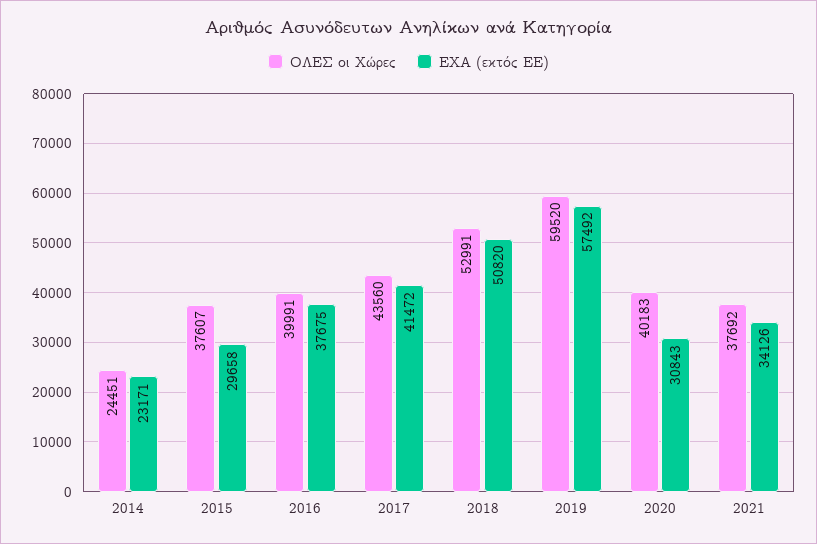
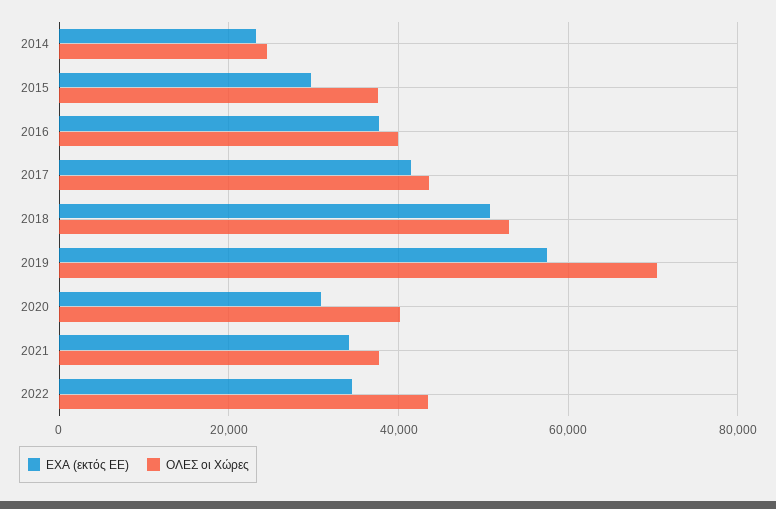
ΟΛΕΣ οι Χώρες, 2019: 59520 -> 70000
EXA (εκτός ΕΕ), 2022: none -> 34000
ΟΛΕΣ οι Χώρες, 2022: none -> 44000

